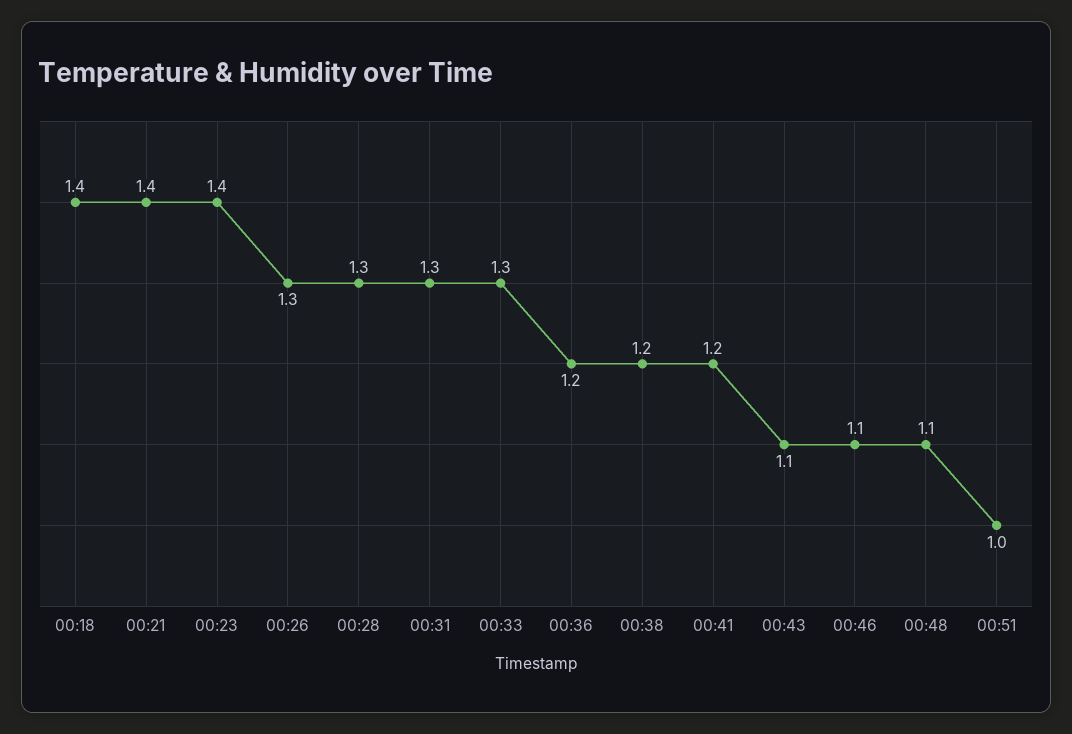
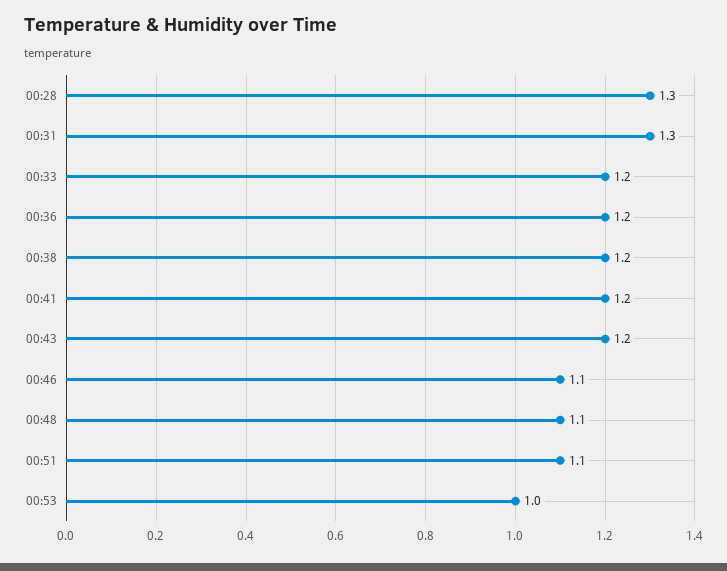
00:18: 1.4 -> none
00:21: 1.4 -> none
00:23: 1.4 -> none
00:26: 1.3 -> none
00:33: 1.3 -> 1.2
00:43: 1.1 -> 1.2
00:51: 1 -> 1.1
00:53: none -> 1

